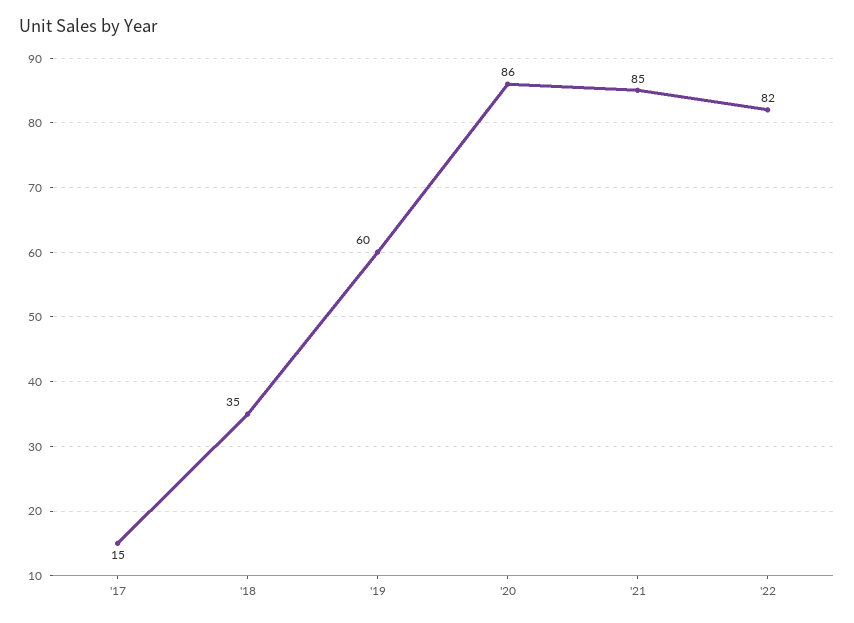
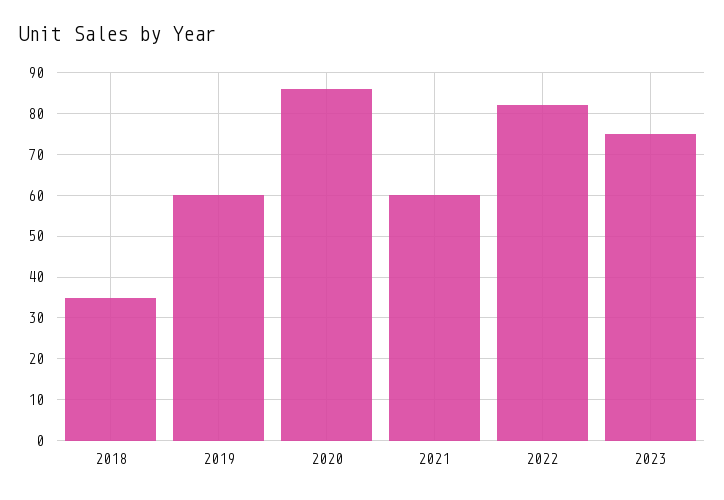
'17: 15 -> none
'21: 85 -> 60
2023: none -> 75

